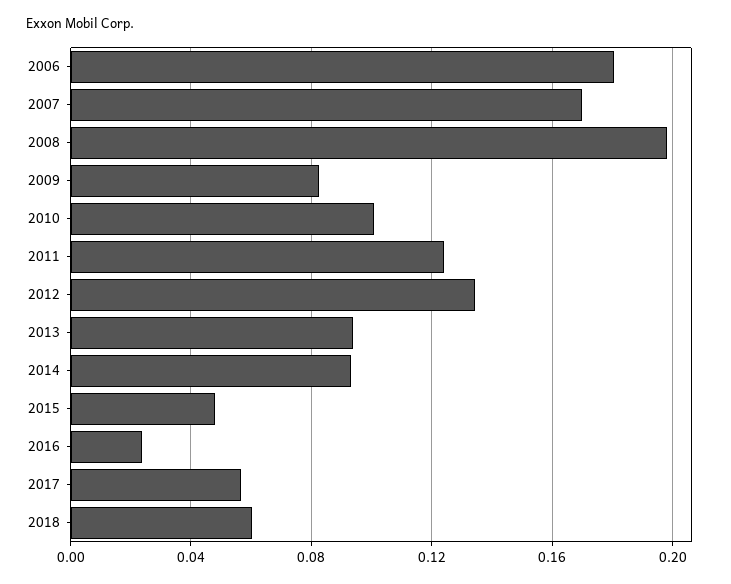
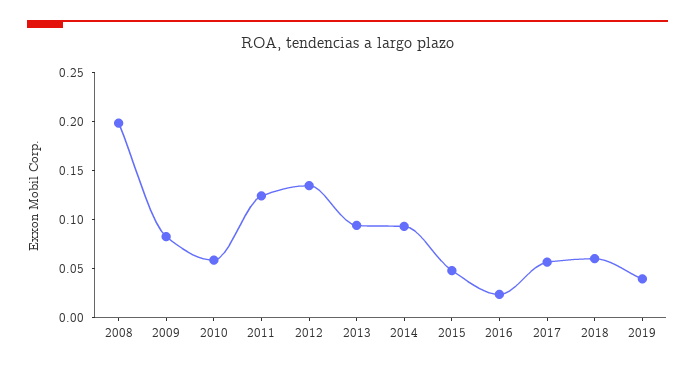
2006: 0.18 -> none
2007: 0.17 -> none
2010: 0.1 -> 0.06
2019: none -> 0.04

